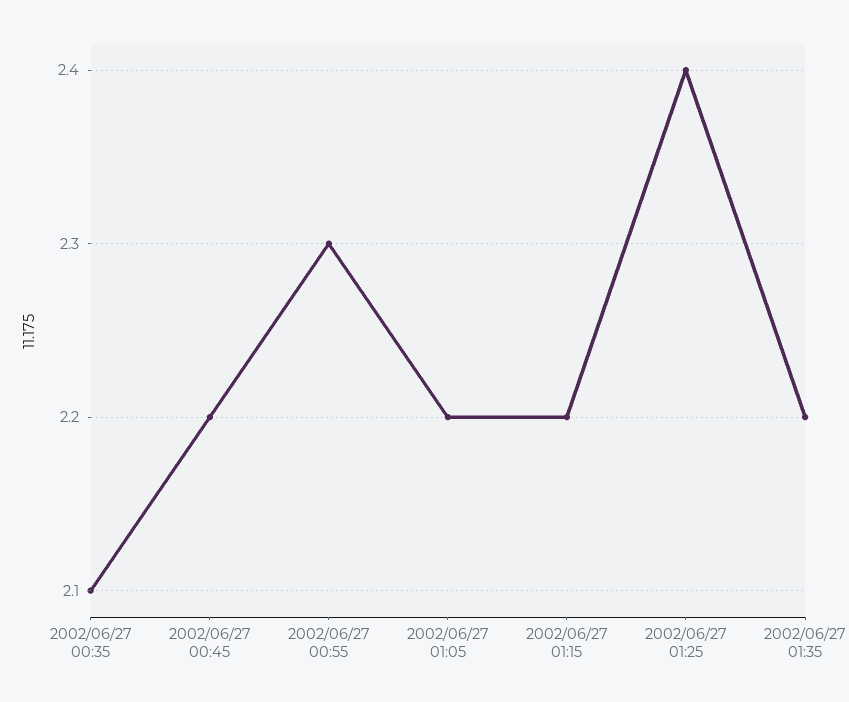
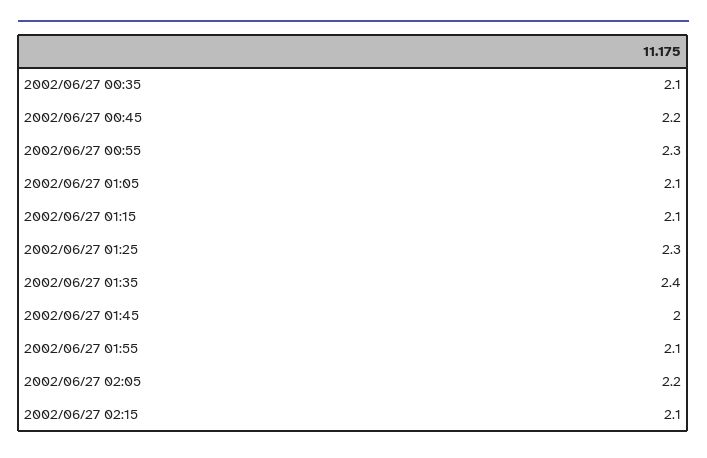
2002/06/27 01:05: 2.2 -> 2.1
2002/06/27 01:15: 2.2 -> 2.1
2002/06/27 01:25: 2.4 -> 2.3
2002/06/27 01:35: 2.2 -> 2.4
2002/06/27 01:45: none -> 2
2002/06/27 01:55: none -> 2.1
2002/06/27 02:05: none -> 2.2
2002/06/27 02:15: none -> 2.1

